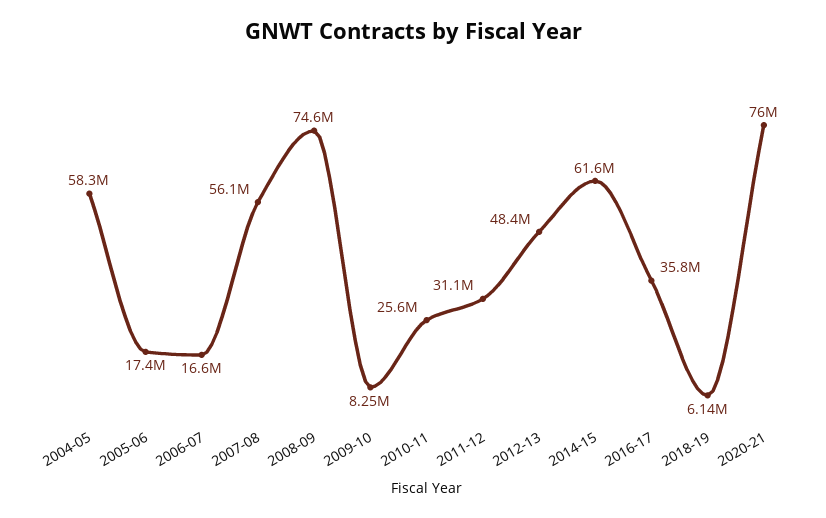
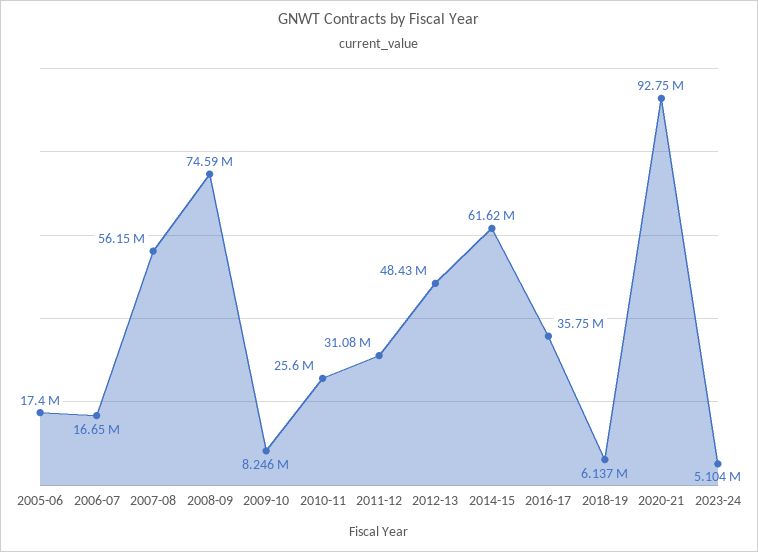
2004-05: 58300000 -> none
2020-21: 76000000 -> 92750000
2023-24: none -> 5104000

